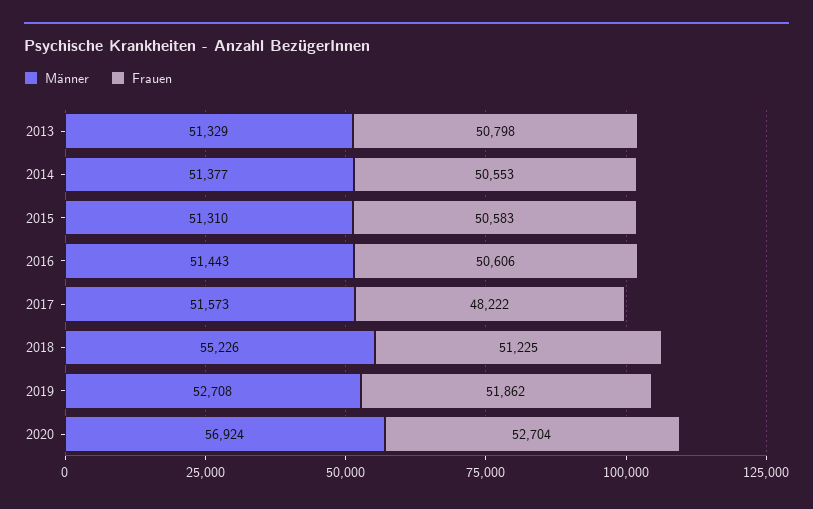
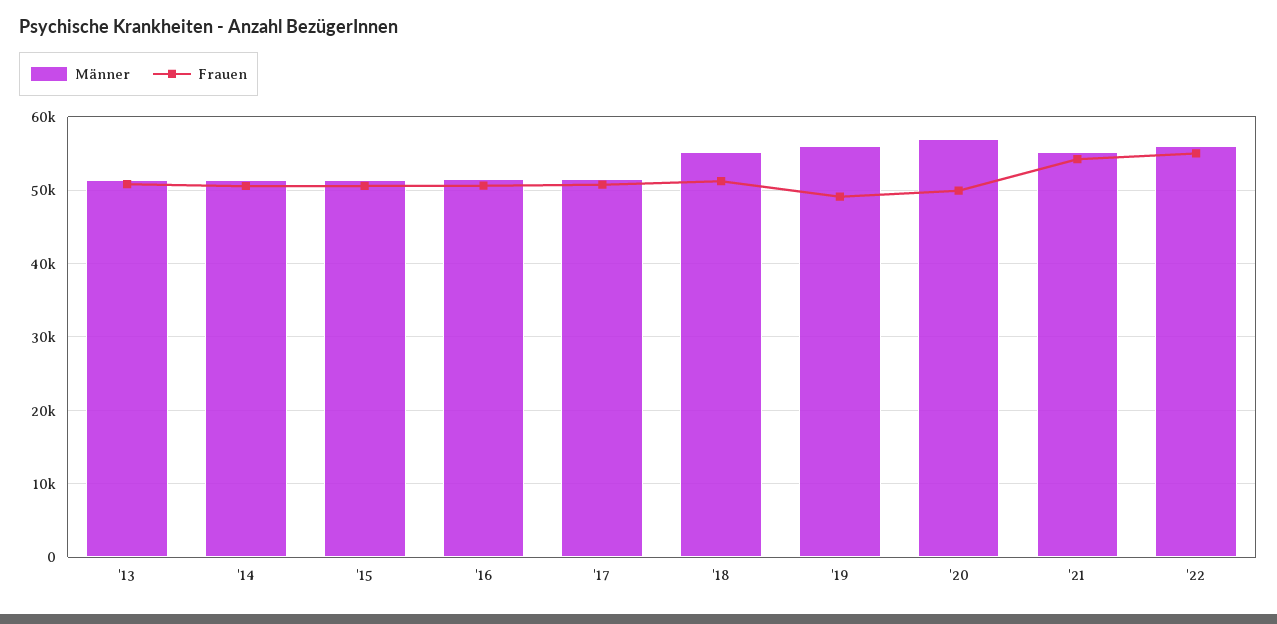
Frauen, 2017: 48222 -> 51000
Männer, 2019: 52708 -> 56000
Frauen, 2019: 51862 -> 49000
Frauen, 2020: 52704 -> 50000
Männer, '21: none -> 55000
Frauen, '21: none -> 54000
Männer, '22: none -> 56000
Frauen, '22: none -> 55000

